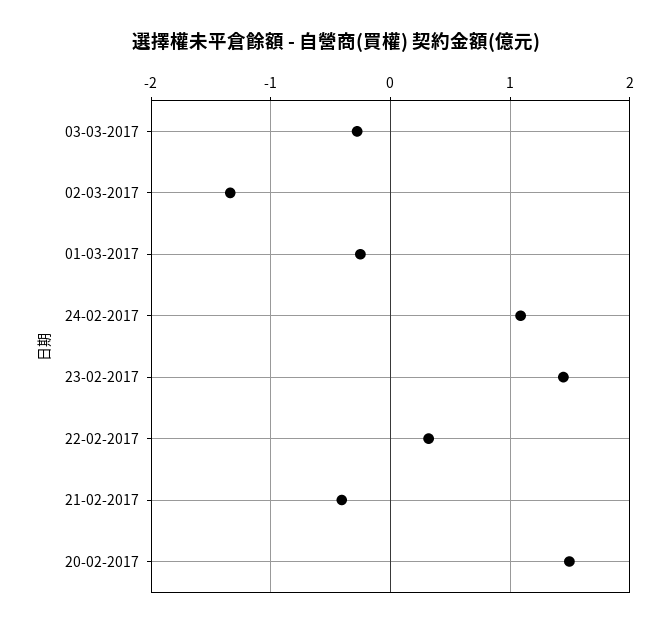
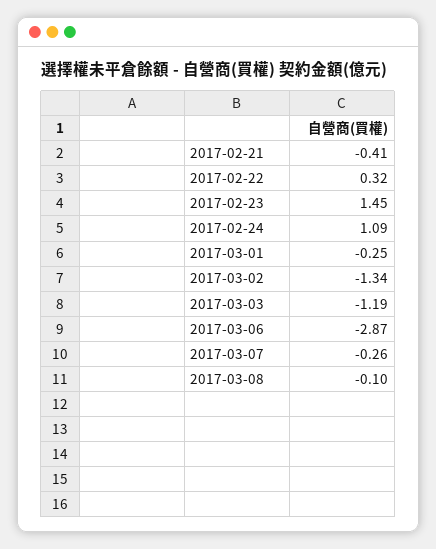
03-03-2017: -0.3 -> -1.19
20-02-2017: 1.5 -> none
2017-03-06: none -> -2.87
2017-03-07: none -> -0.26
2017-03-08: none -> -0.1

